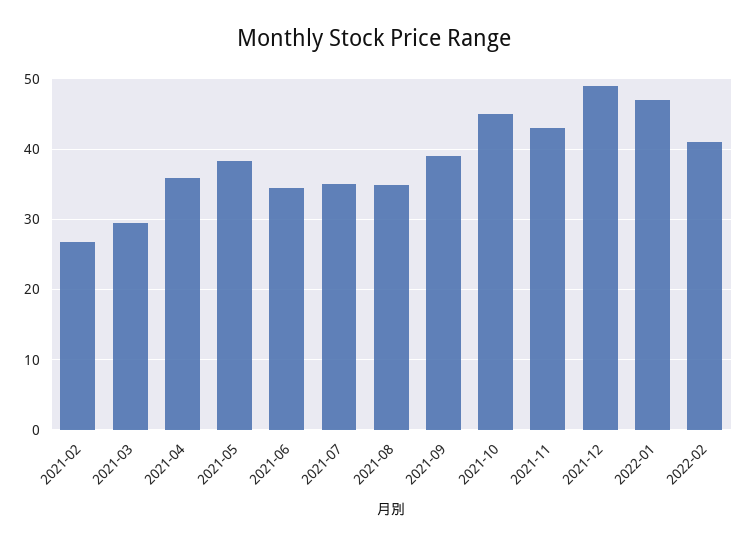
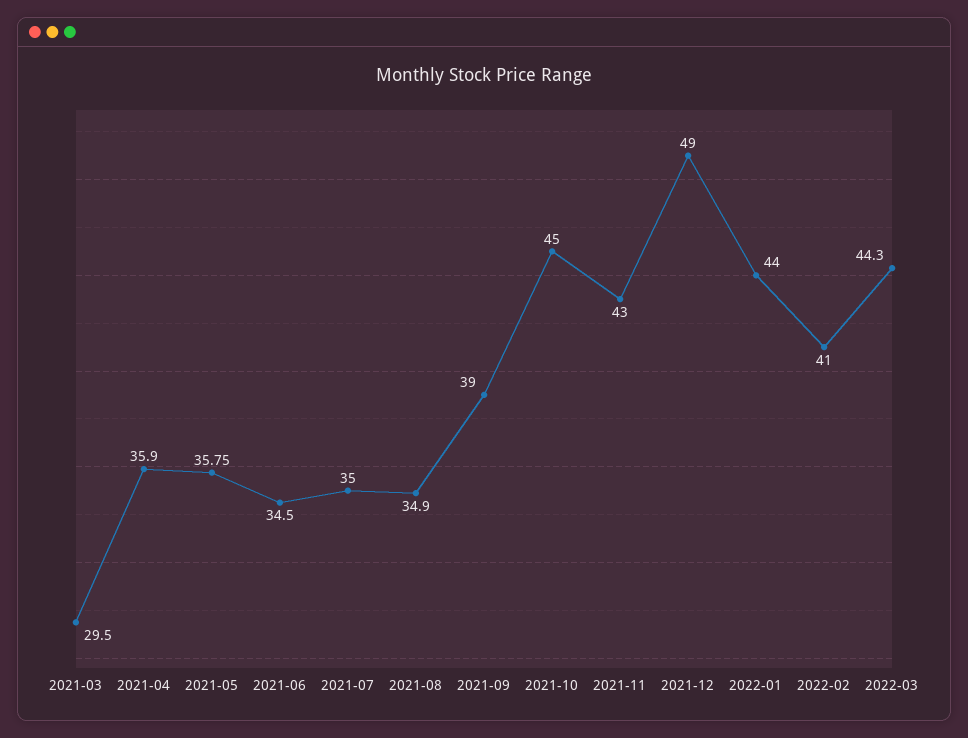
2021-02: 27 -> none
2021-05: 38 -> 35.75
2022-01: 47 -> 44
2022-03: none -> 44.3

